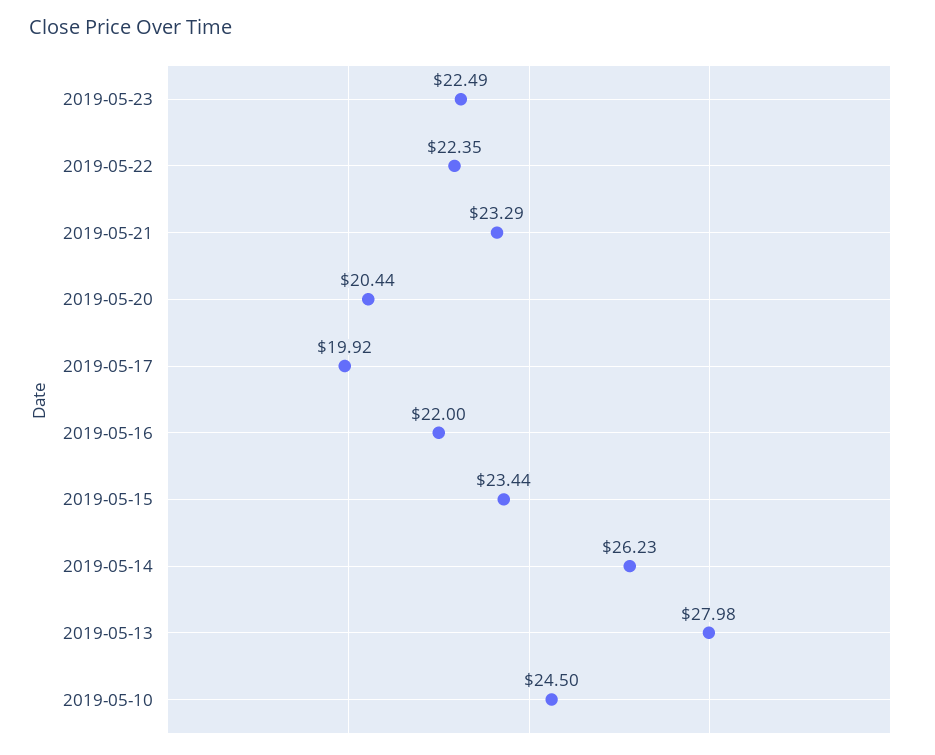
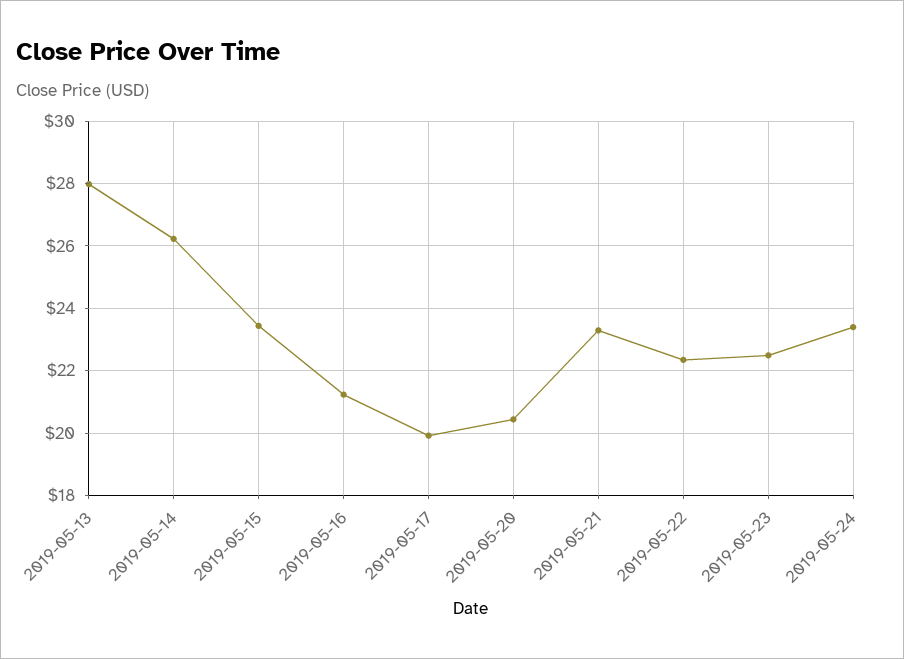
2019-05-16: 22 -> 21.2
2019-05-10: 24.5 -> none
2019-05-24: none -> 23.4

